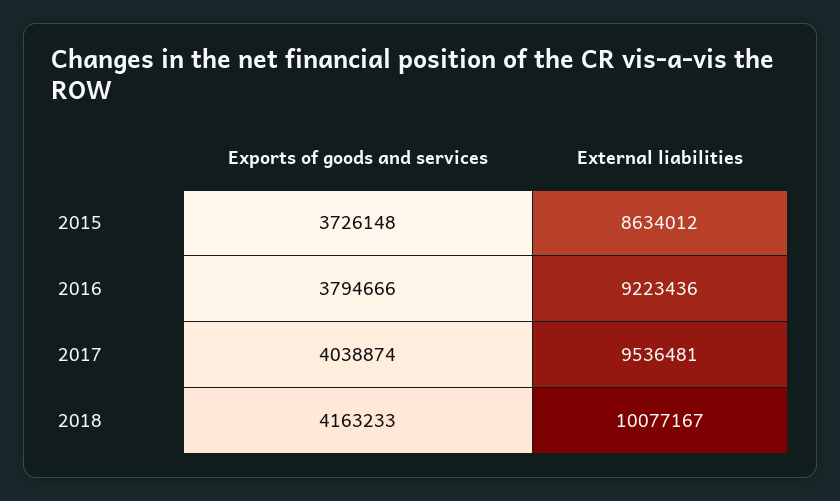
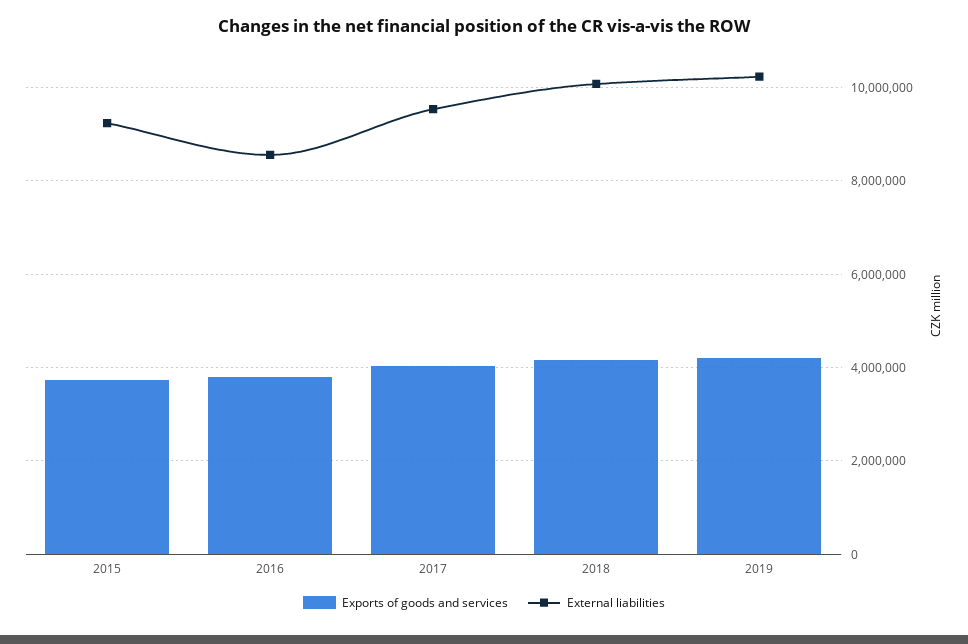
External liabilities, 2015: 8634012 -> 9200000
External liabilities, 2016: 9223436 -> 8600000
Exports of goods and services, 2019: none -> 4200000
External liabilities, 2019: none -> 10200000

